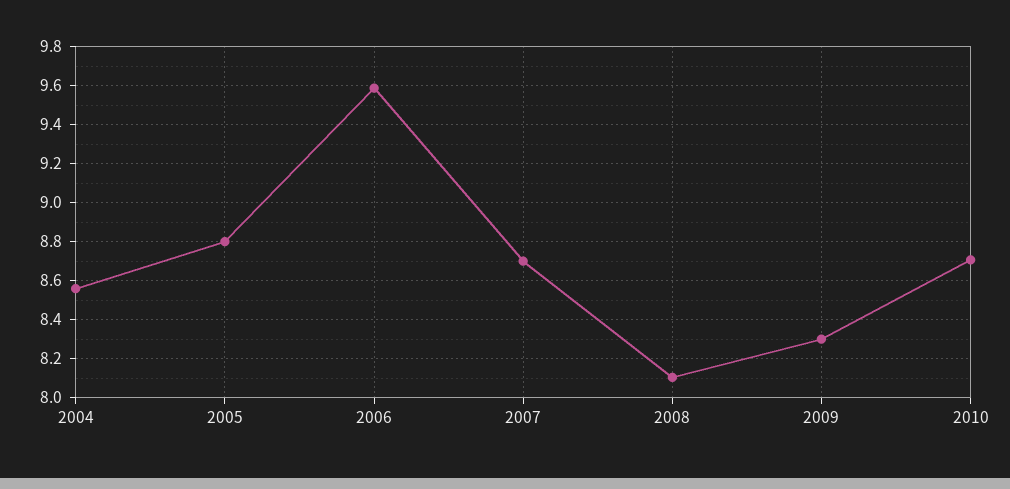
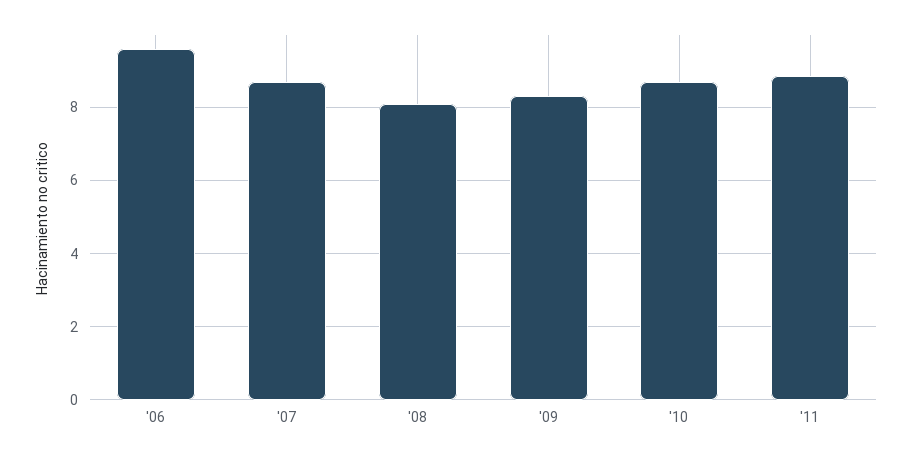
2004: 8.55 -> none
2005: 8.8 -> none
'11: none -> 8.8

